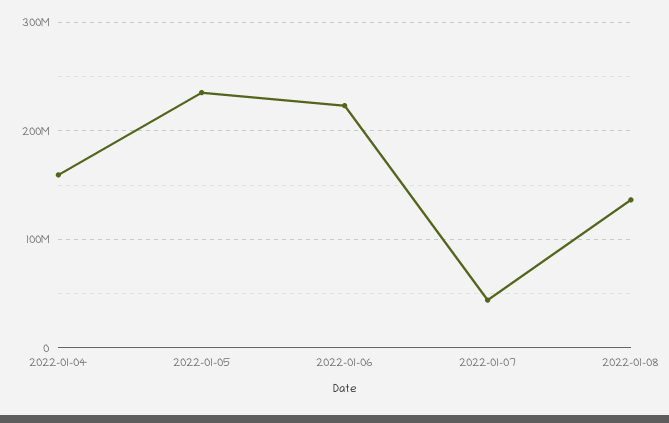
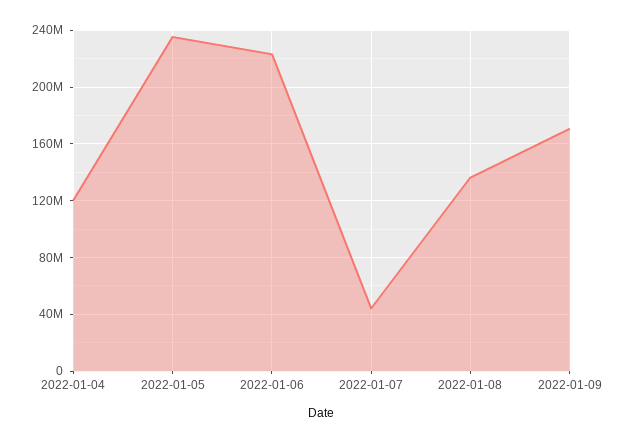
2022-01-04: 160000000 -> 120000000
2022-01-09: none -> 170000000

